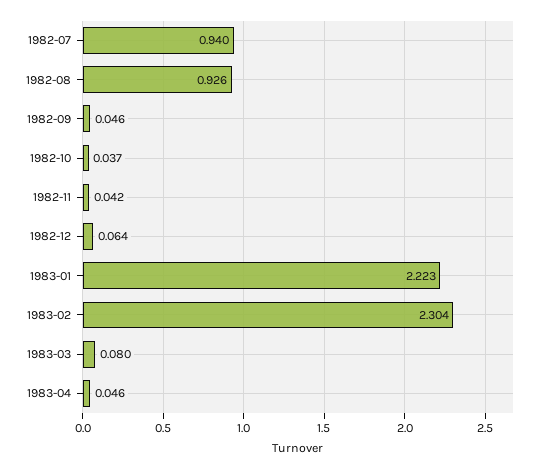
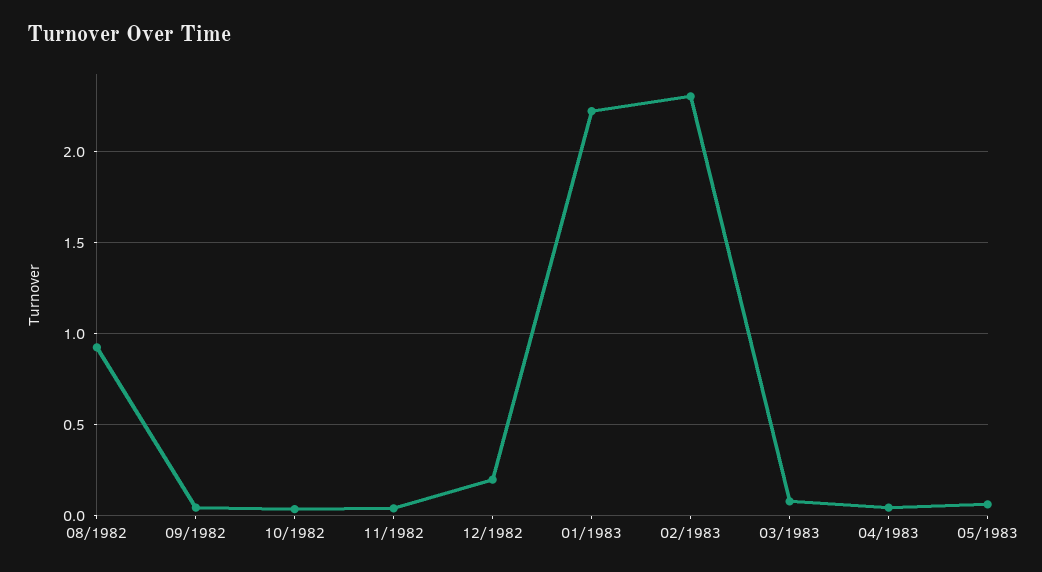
1982-07: 0.94 -> none
1982-12: 0.064 -> 0.2
05/1983: none -> 0.05

